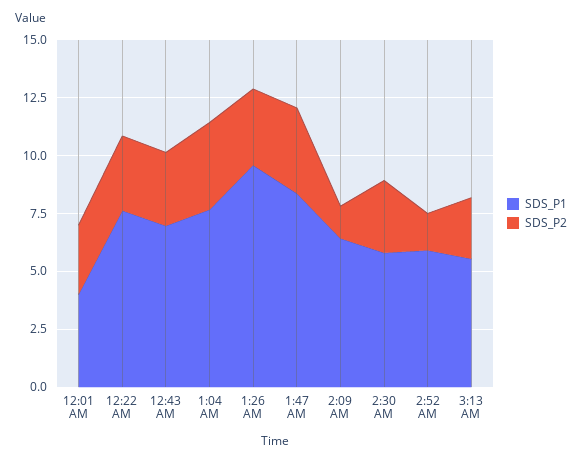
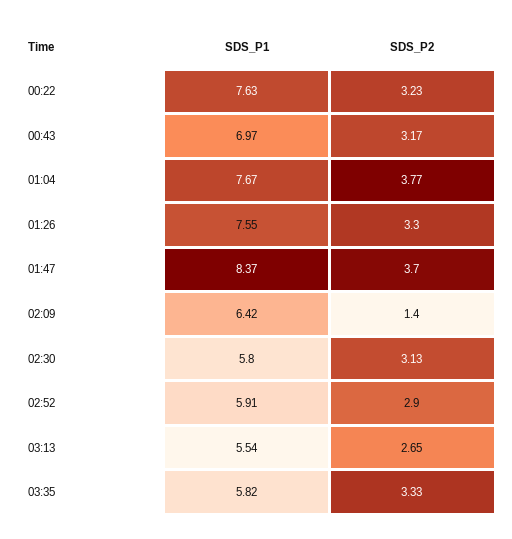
SDS_P1, 12:01 AM: 4 -> none
SDS_P2, 12:01 AM: 3 -> none
SDS_P1, 1:26 AM: 9.5 -> 7.55
SDS_P2, 2:52 AM: 1.5 -> 2.9
SDS_P1, 03:35: none -> 5.82
SDS_P2, 03:35: none -> 3.33

